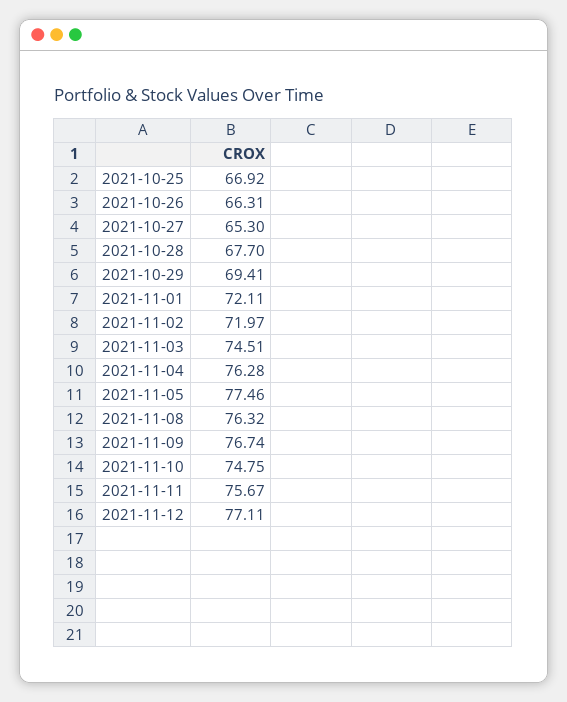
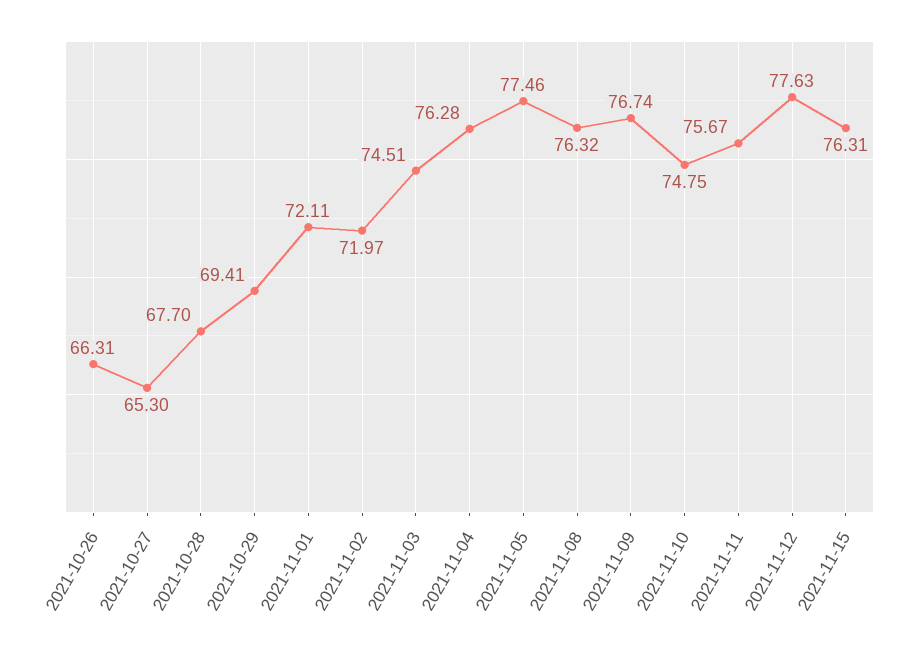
2021-10-25: 66.92 -> none
2021-11-12: 77.11 -> 77.63
2021-11-15: none -> 76.31

